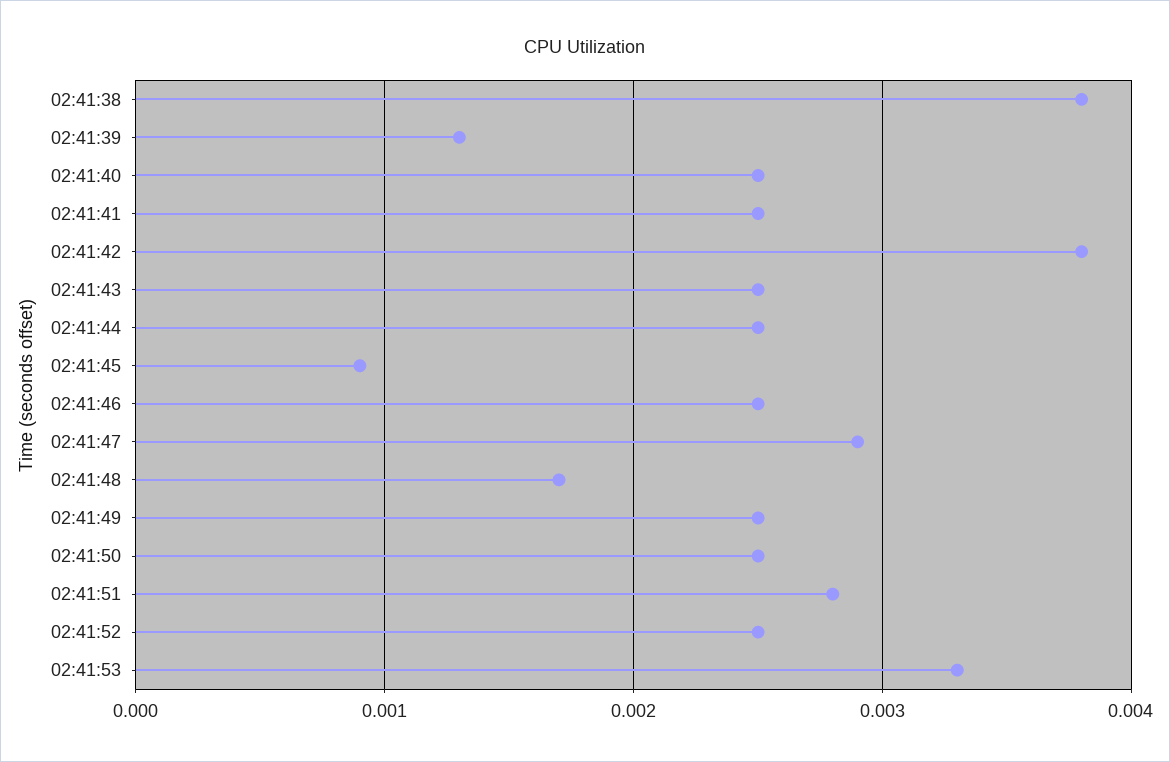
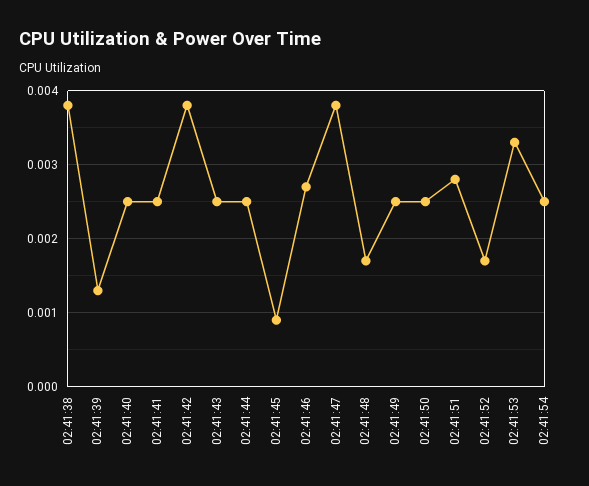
02:41:46: 0.0025 -> 0.0027
02:41:47: 0.0029 -> 0.0038
02:41:52: 0.0025 -> 0.0017
02:41:54: none -> 0.0025

